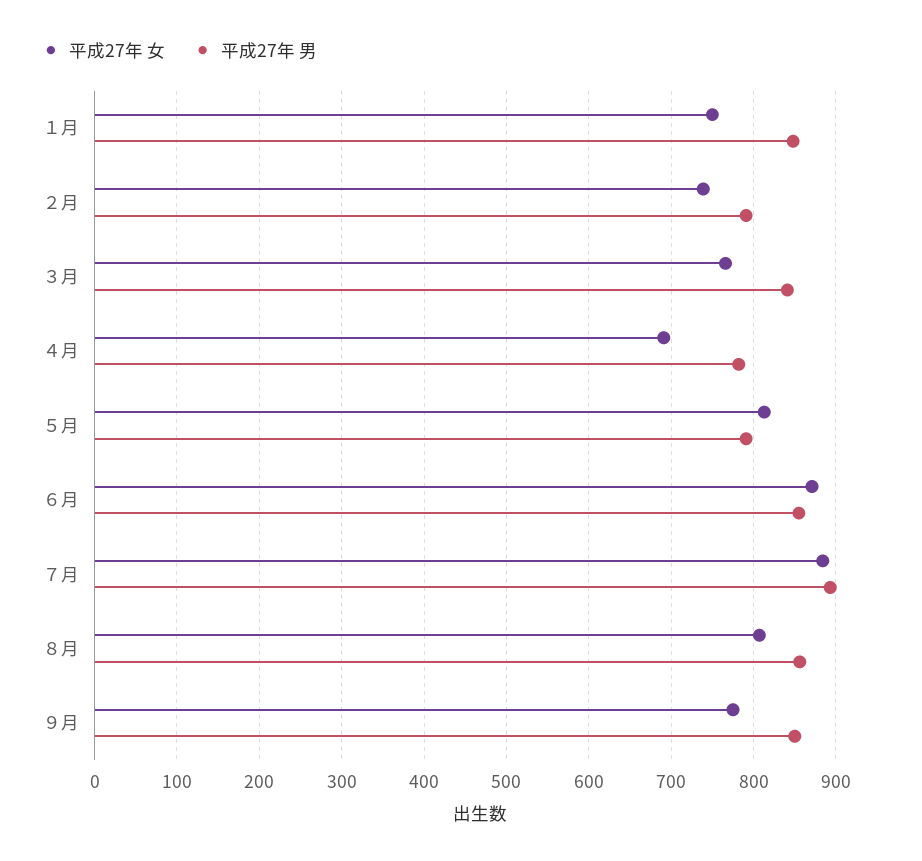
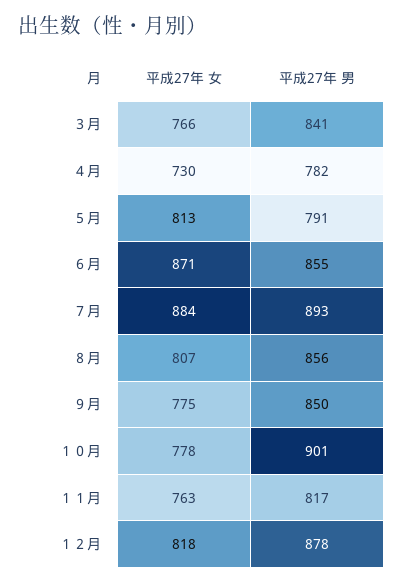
平成27年 女, １月: 750 -> none
平成27年 男, １月: 850 -> none
平成27年 女, ２月: 740 -> none
平成27年 男, ２月: 790 -> none
平成27年 女, ４月: 690 -> 730
平成27年 女, １０月: none -> 778
平成27年 男, １０月: none -> 901
平成27年 女, １１月: none -> 763
平成27年 男, １１月: none -> 817
平成27年 女, １２月: none -> 818
平成27年 男, １２月: none -> 878

